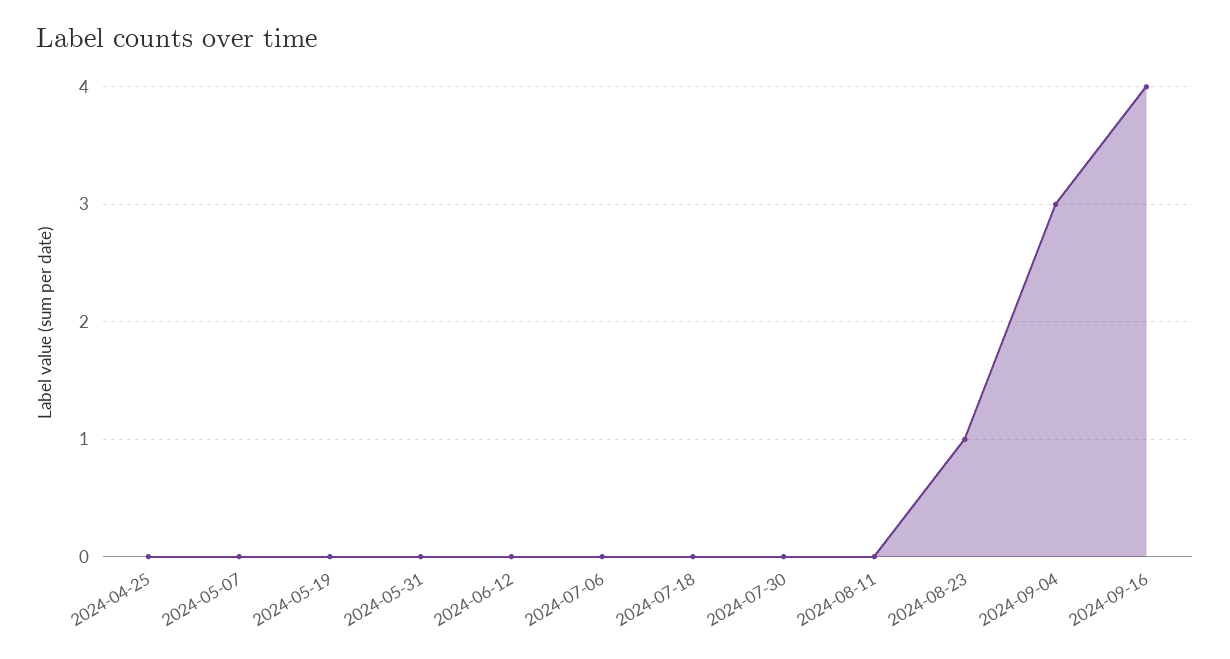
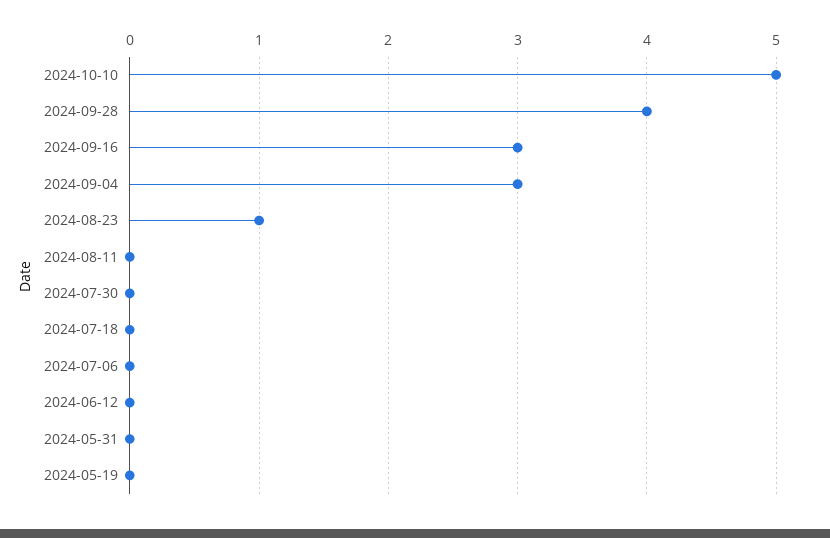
2024-04-25: 0 -> none
2024-05-07: 0 -> none
2024-09-16: 4 -> 3
2024-10-10: none -> 5
2024-09-28: none -> 4

